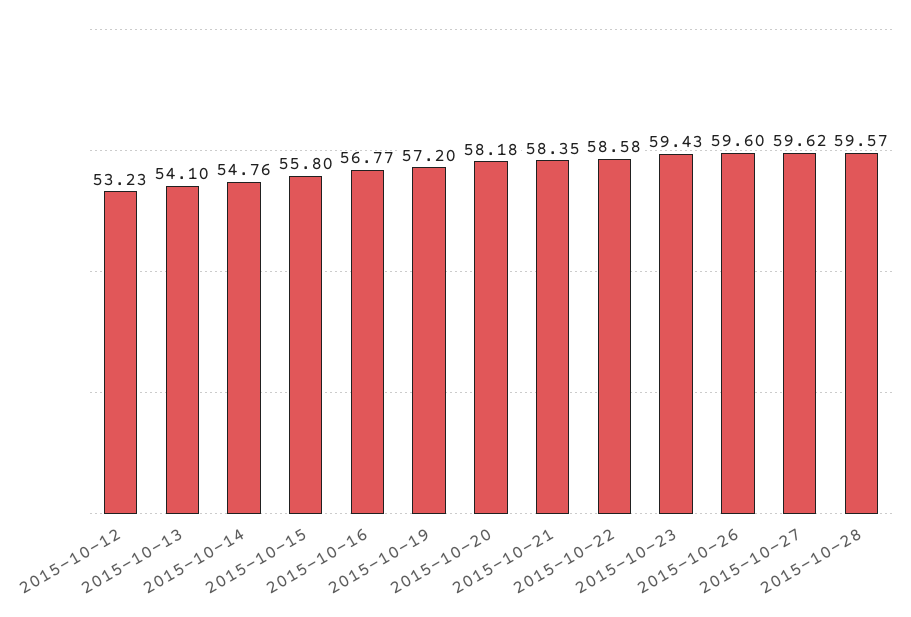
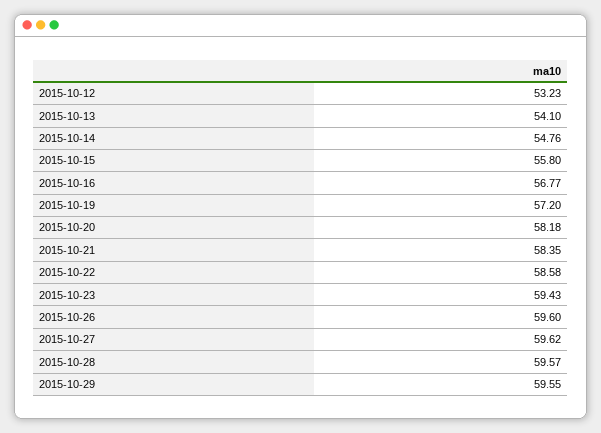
2015-10-29: none -> 59.55

